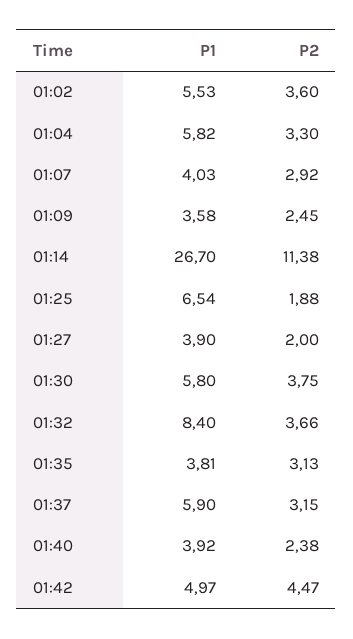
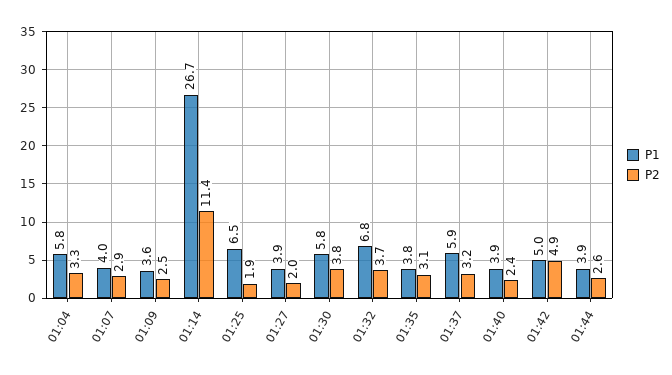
P1, 01:02: 5.53 -> none
P2, 01:02: 3.6 -> none
P1, 01:32: 8.4 -> 6.8
P2, 01:42: 4.47 -> 4.9
P1, 01:44: none -> 3.9
P2, 01:44: none -> 2.6

